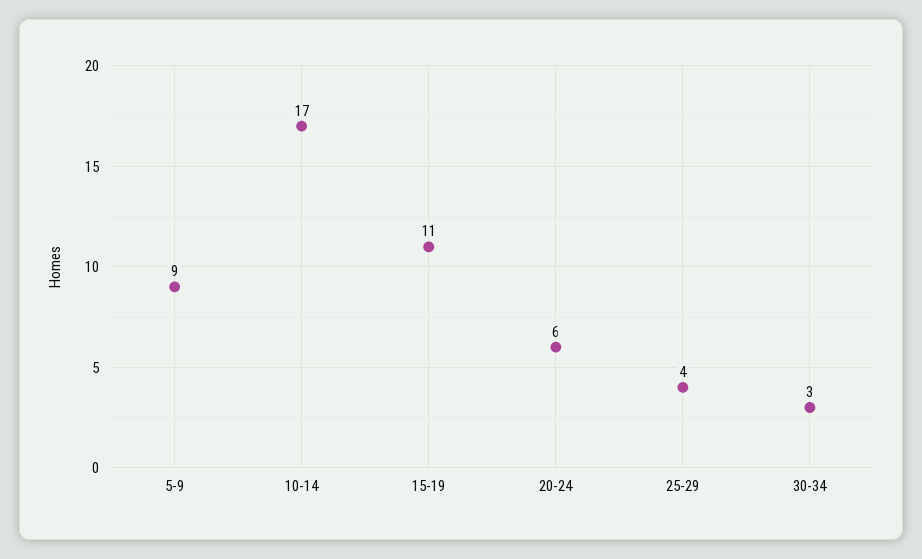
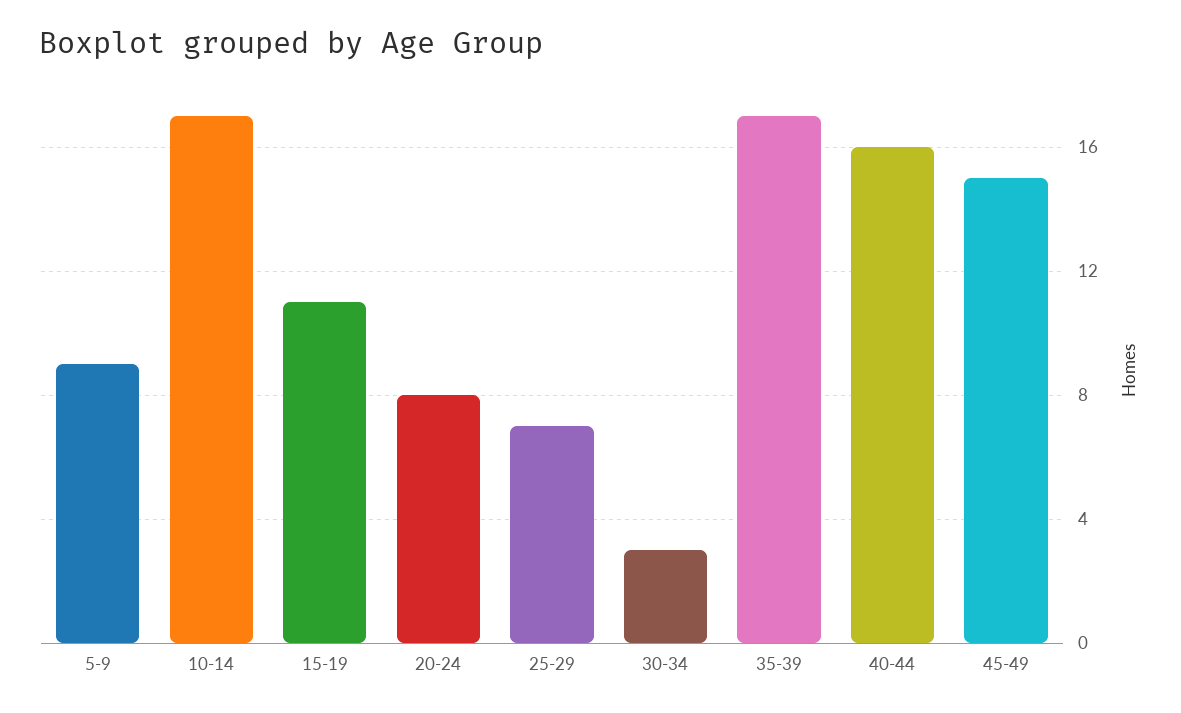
20-24: 6 -> 8
25-29: 4 -> 7
35-39: none -> 17
40-44: none -> 16
45-49: none -> 15

